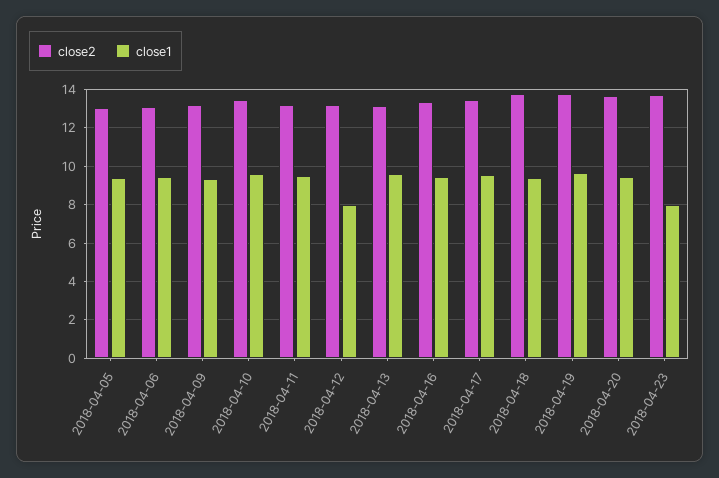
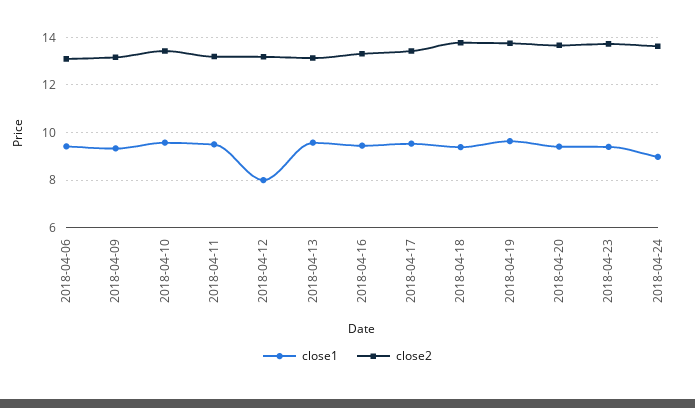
close2, 2018-04-05: 13 -> none
close1, 2018-04-05: 9.5 -> none
close1, 2018-04-23: 8 -> 9.5
close1, 2018-04-24: none -> 9
close2, 2018-04-24: none -> 13.5

